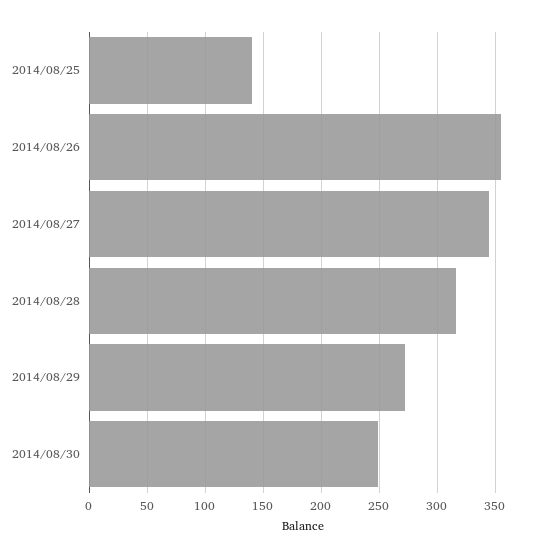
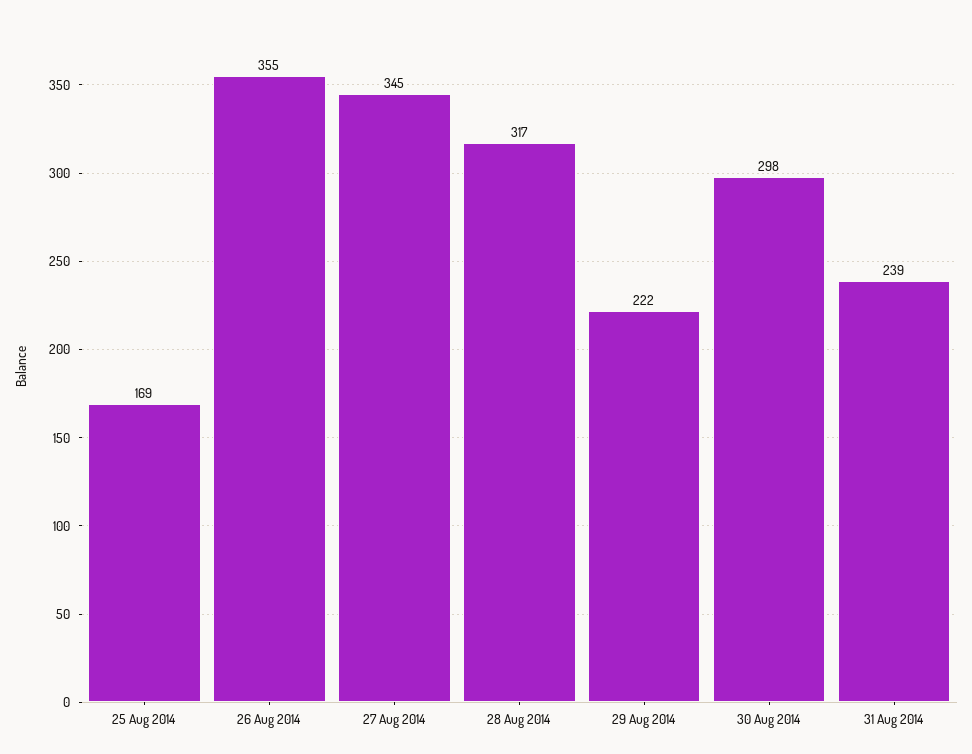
2014/08/25: 140 -> 169
2014/08/29: 270 -> 222
2014/08/30: 250 -> 298
31 Aug 2014: none -> 239

